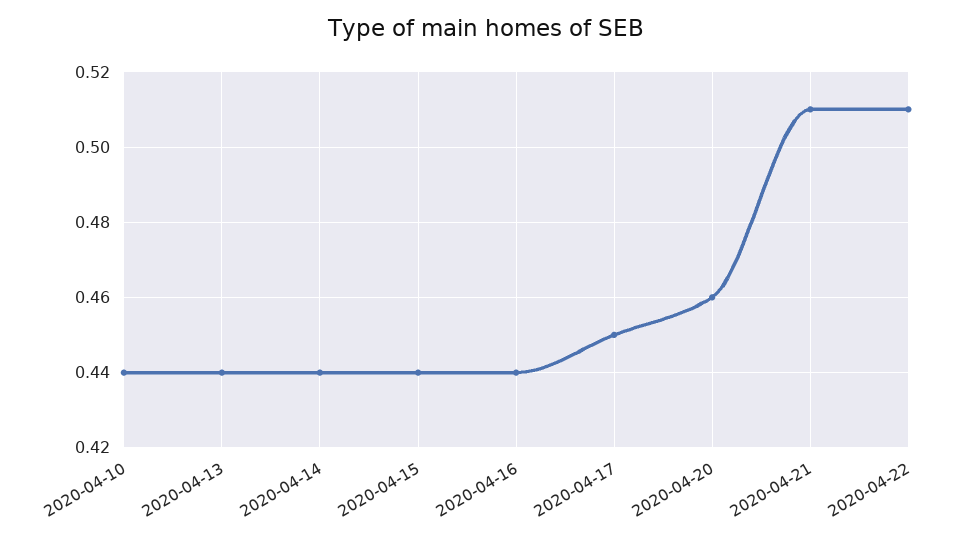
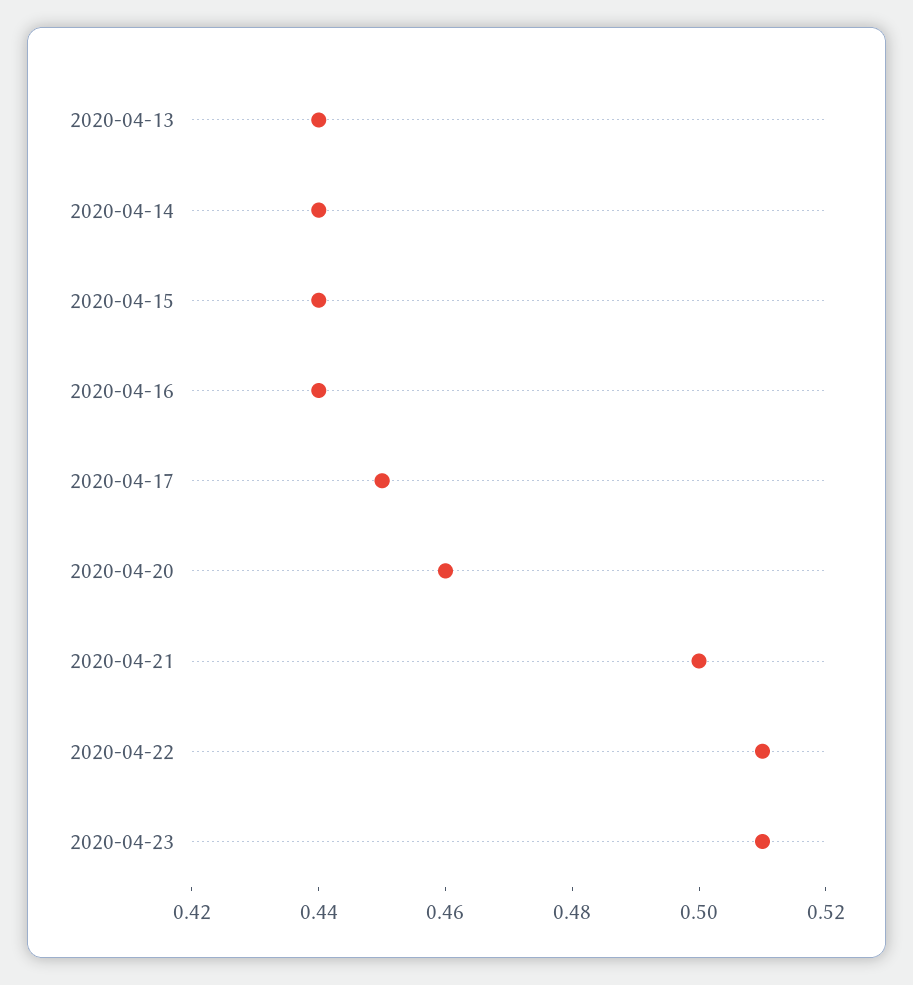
2020-04-10: 0.44 -> none
2020-04-21: 0.51 -> 0.5
2020-04-23: none -> 0.51

